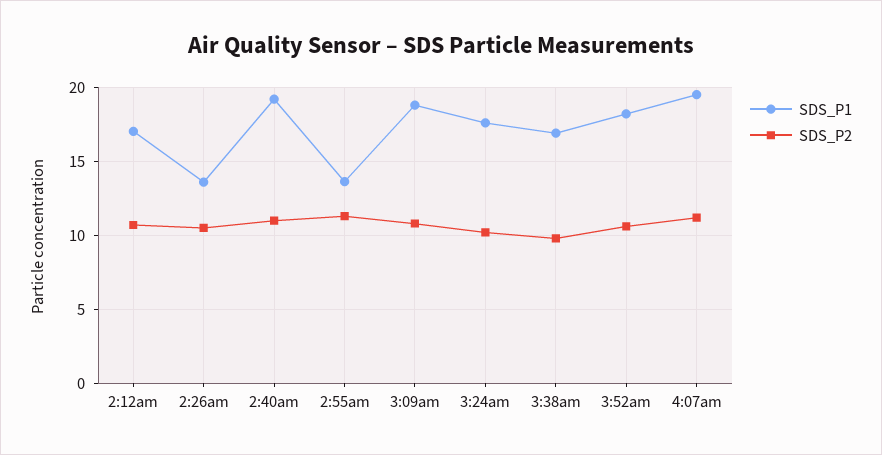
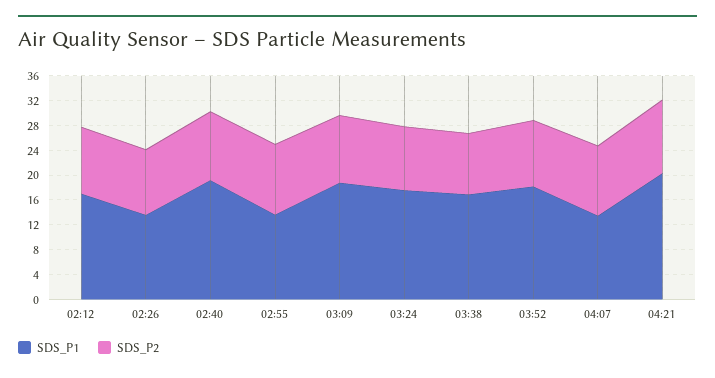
SDS_P1, 4:07am: 19.5 -> 14
SDS_P1, 04:21: none -> 20
SDS_P2, 04:21: none -> 12

